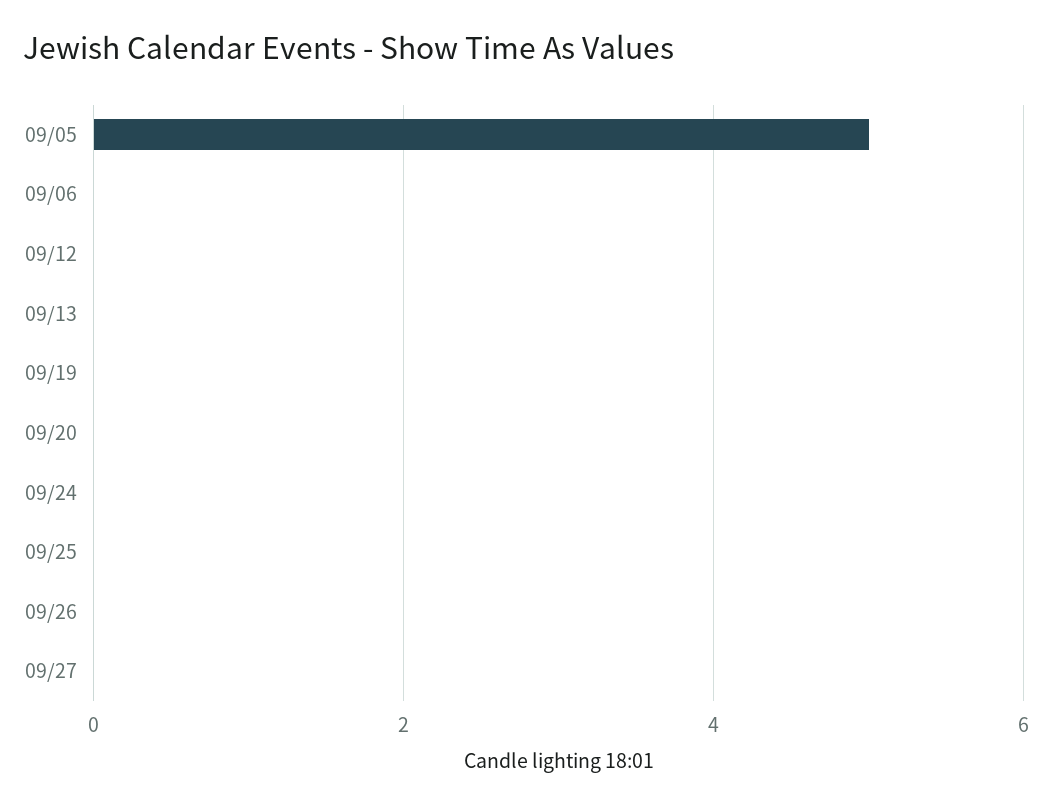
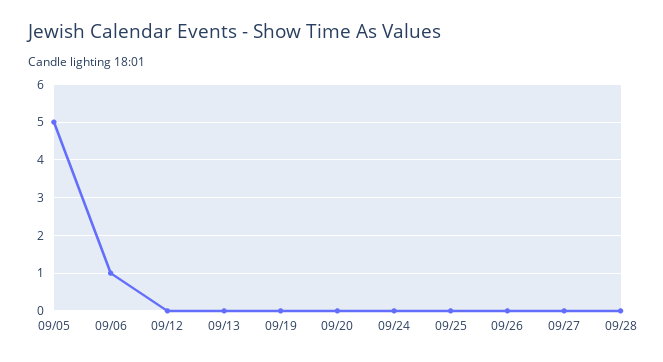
09/06: 0 -> 1
09/28: none -> 0

